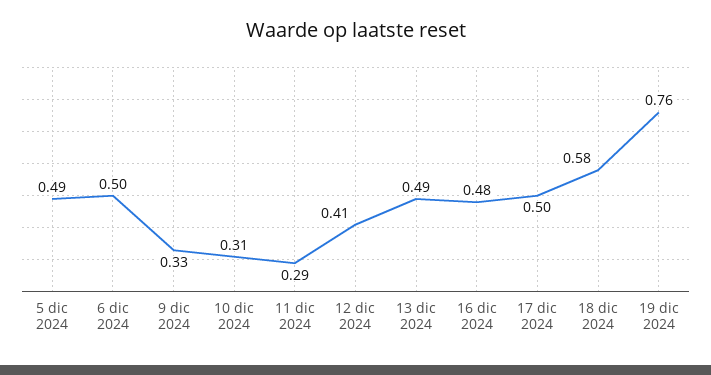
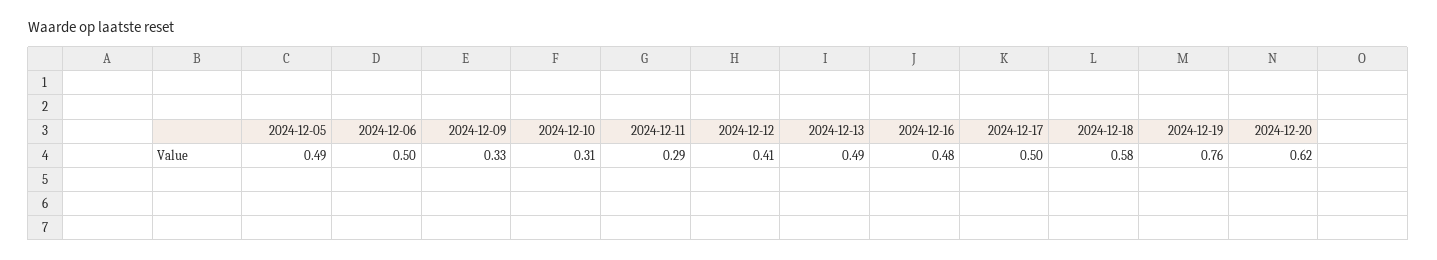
2024-12-20: none -> 0.62

